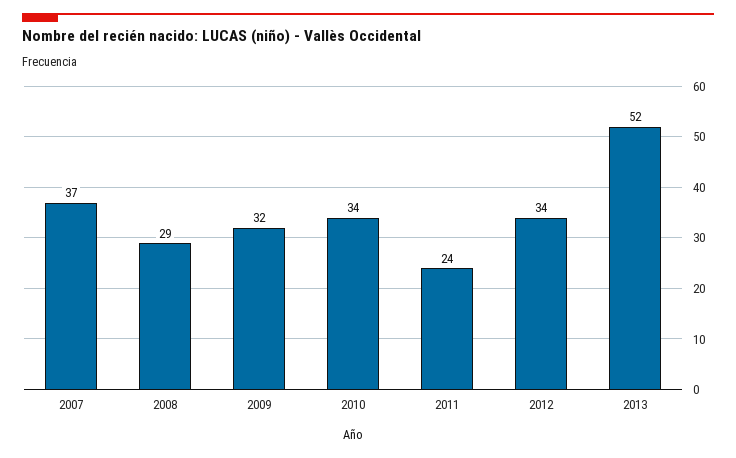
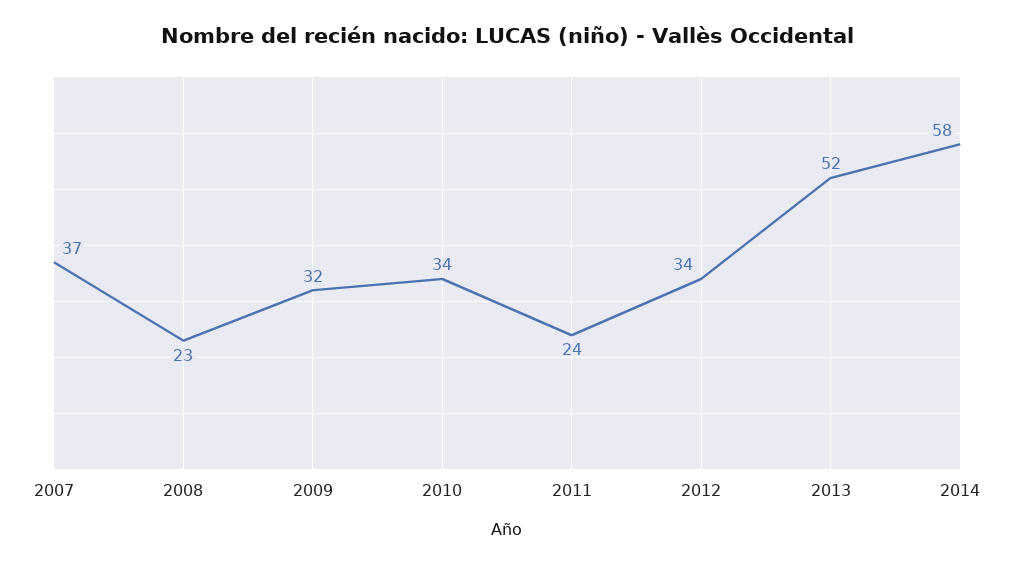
2008: 29 -> 23
2014: none -> 58

